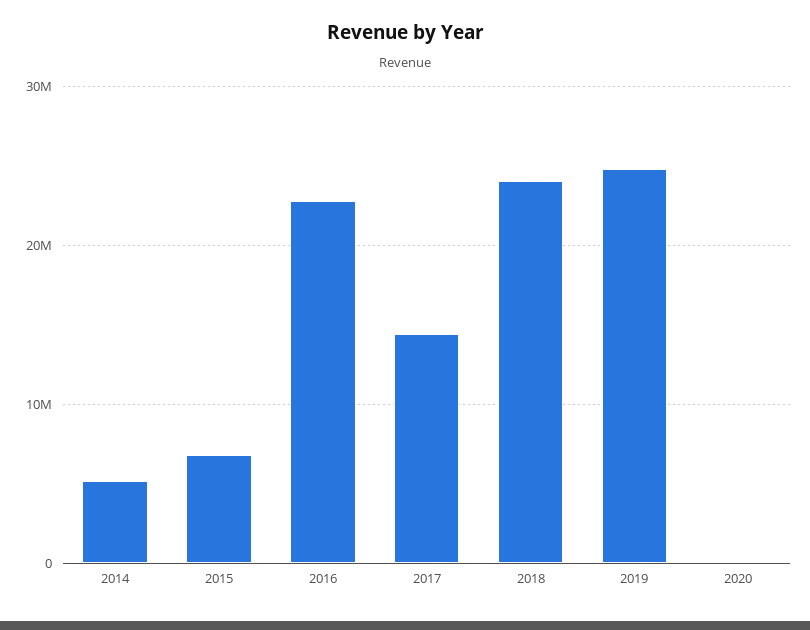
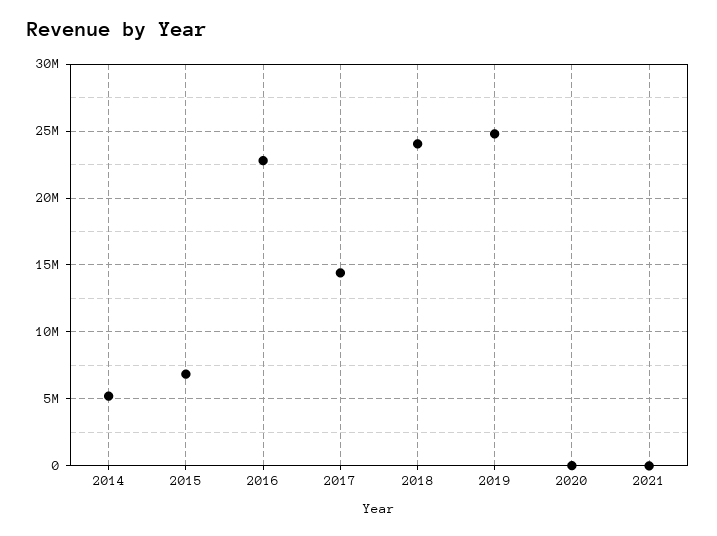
2021: none -> 0

